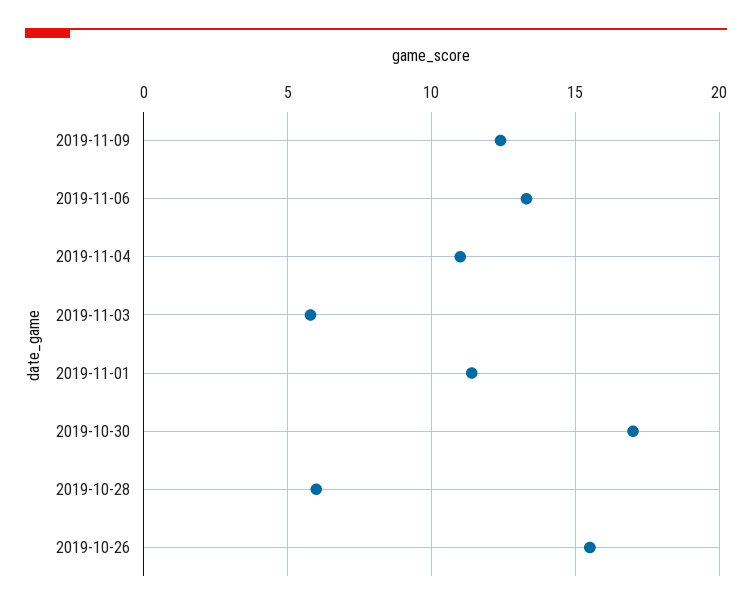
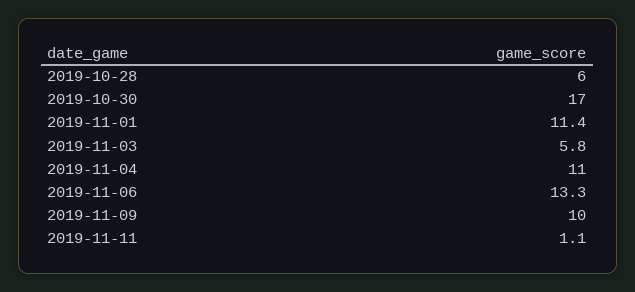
2019-11-09: 12.5 -> 10
2019-10-26: 15.5 -> none
2019-11-11: none -> 1.1

